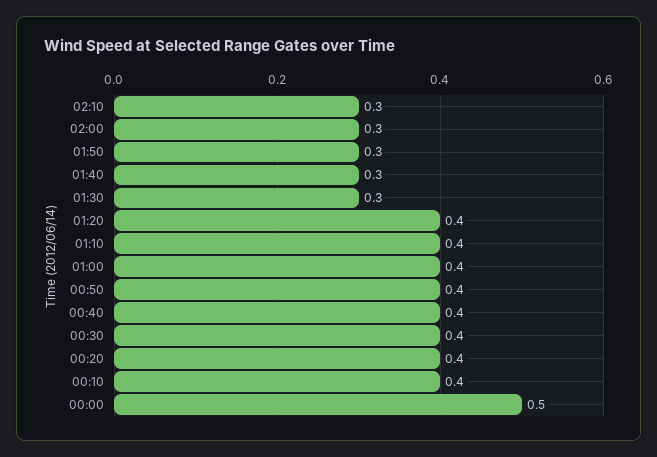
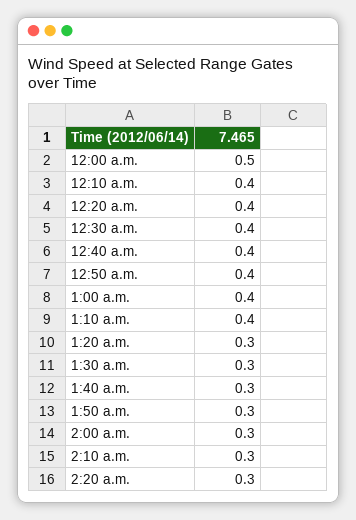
01:20: 0.4 -> 0.3
2:20 a.m.: none -> 0.3

